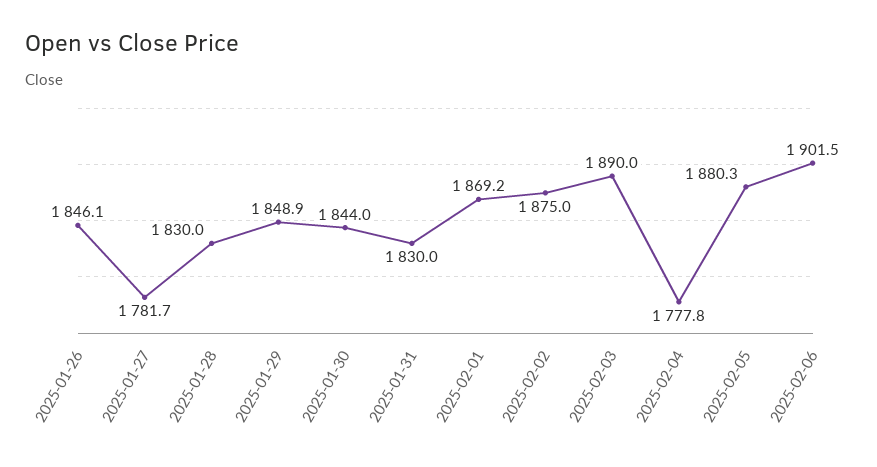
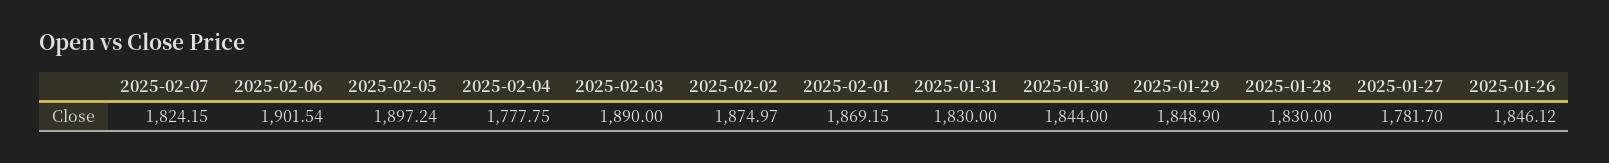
2025-02-05: 1880.3 -> 1897.24
2025-02-07: none -> 1824.15

